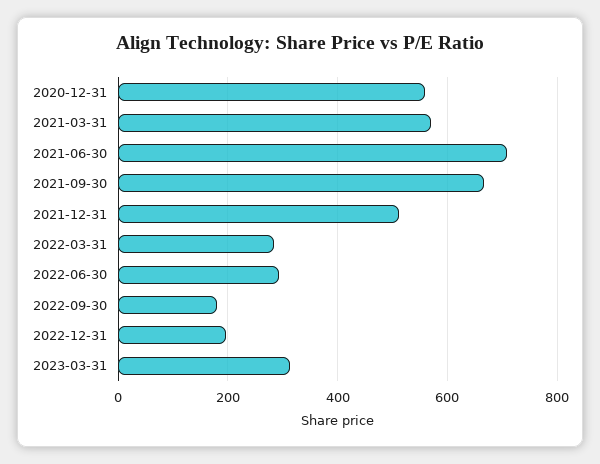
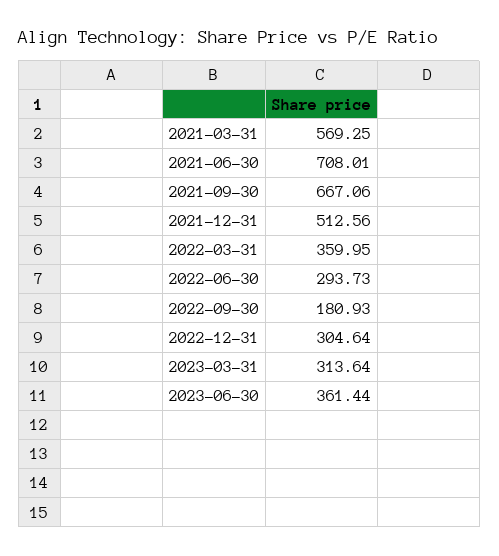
2020-12-31: 560 -> none
2022-03-31: 280 -> 359.95
2022-12-31: 200 -> 304.64
2023-06-30: none -> 361.44

